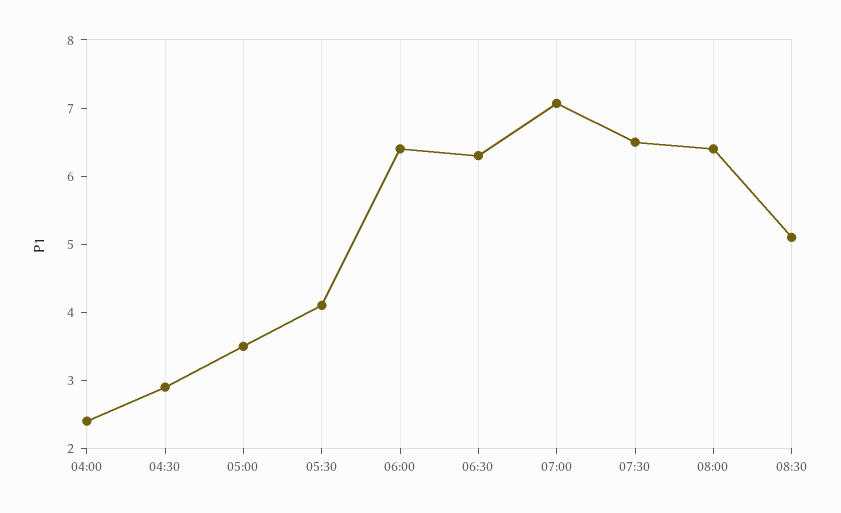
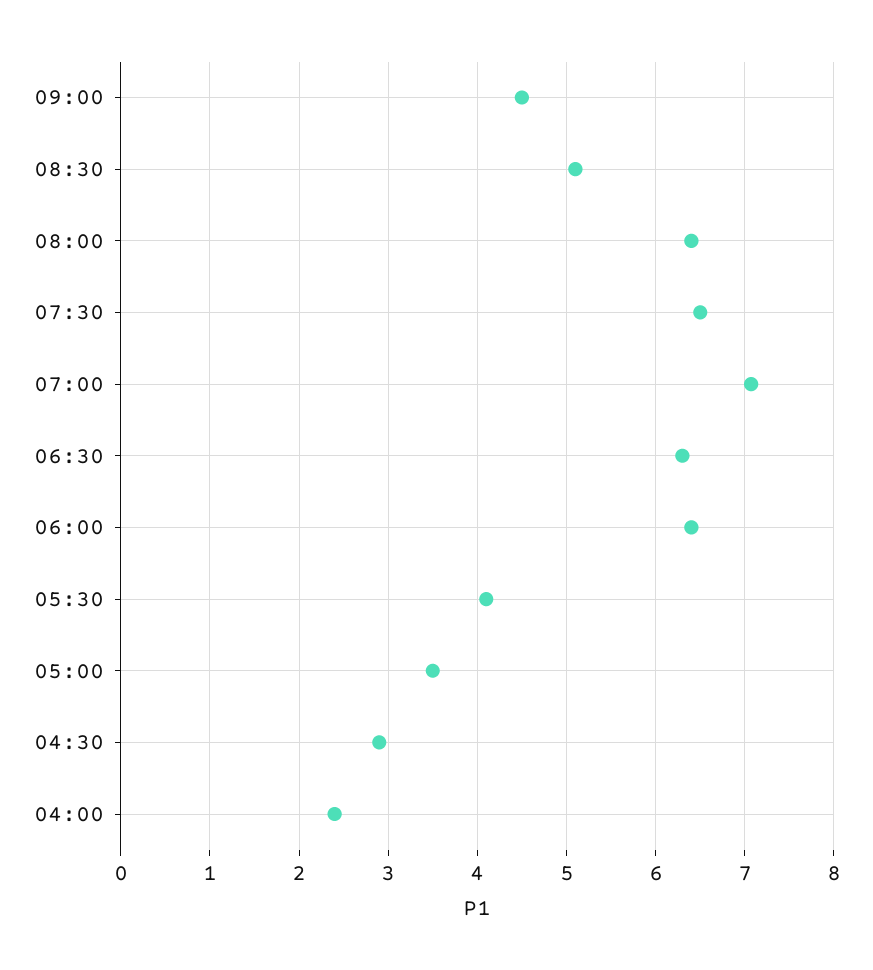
09:00: none -> 4.5

